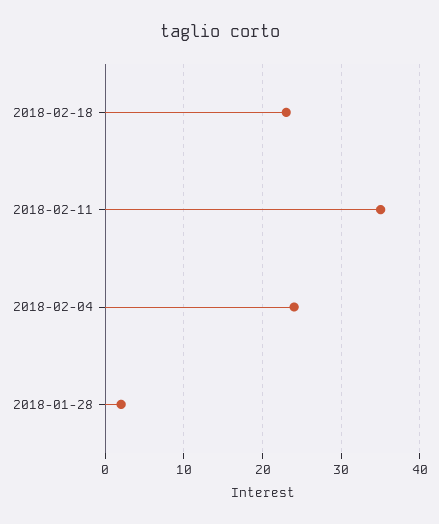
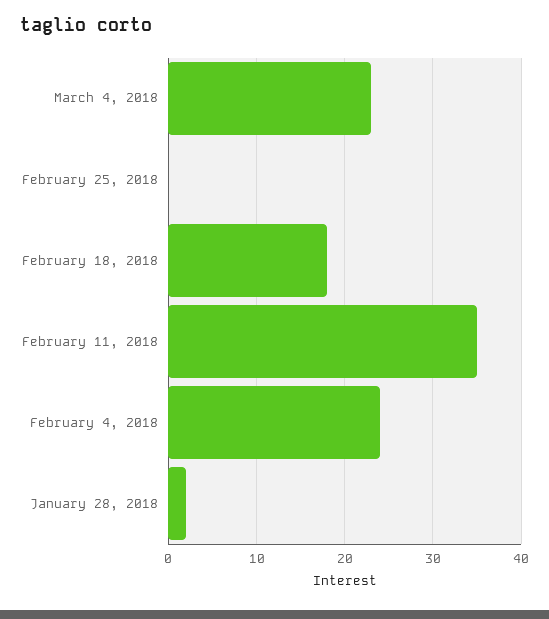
2018-02-18: 23 -> 18
March 4, 2018: none -> 23
February 25, 2018: none -> 0

